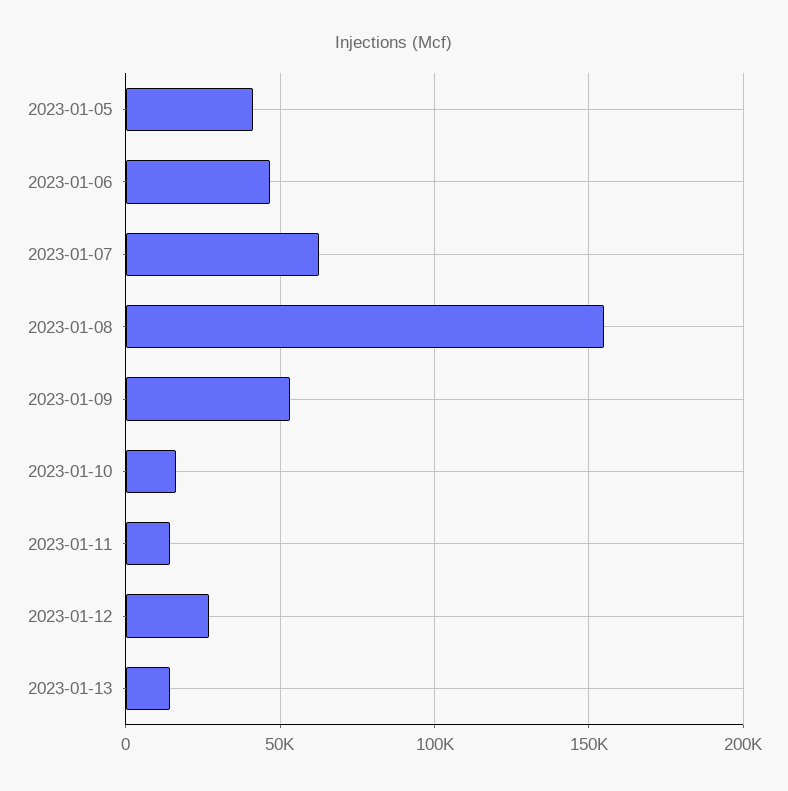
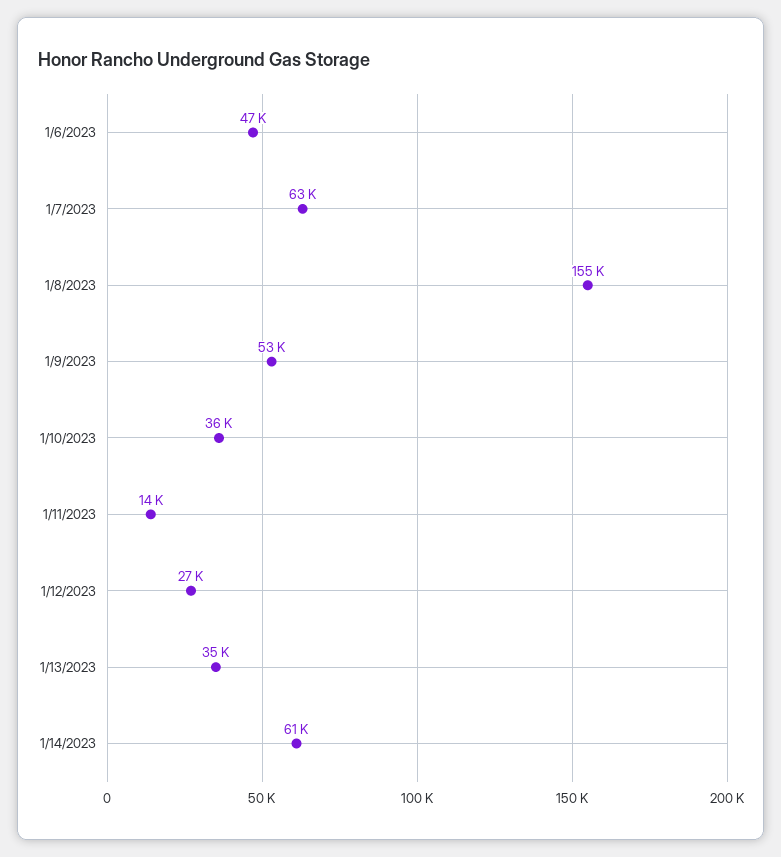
2023-01-05: 40000 -> none
2023-01-10: 15000 -> 36000
2023-01-13: 15000 -> 35000
1/14/2023: none -> 61000

